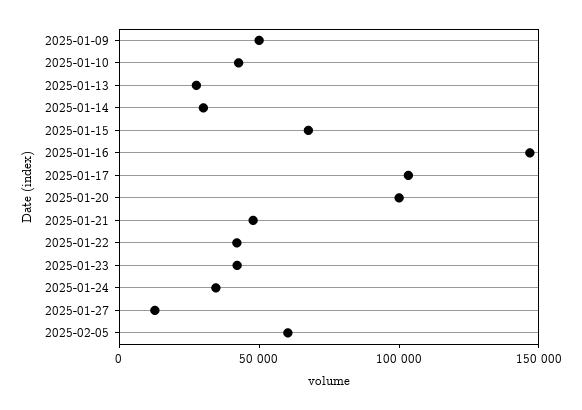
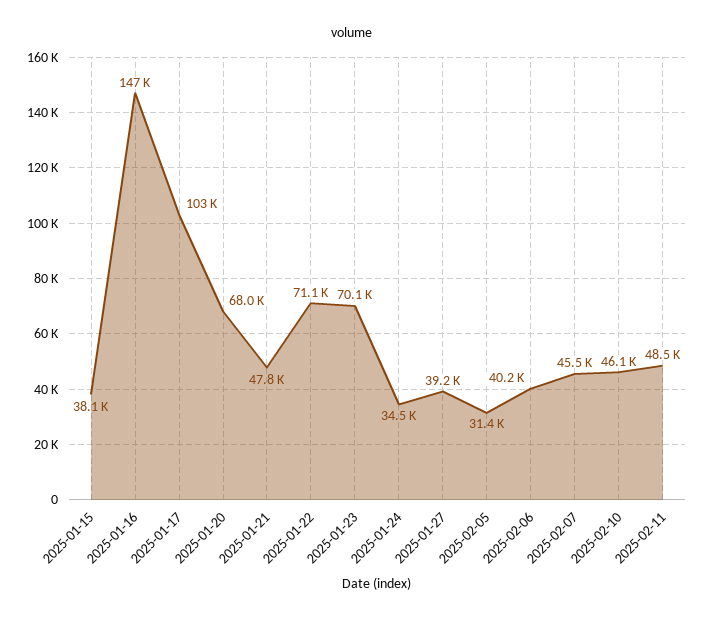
2025-01-09: 50000 -> none
2025-01-10: 40000 -> none
2025-01-13: 30000 -> none
2025-01-14: 30000 -> none
2025-01-15: 70000 -> 38100
2025-01-20: 100000 -> 68000
2025-01-22: 40000 -> 71100
2025-01-23: 40000 -> 70100
2025-01-27: 10000 -> 39200
2025-02-05: 60000 -> 31400
2025-02-06: none -> 40200
2025-02-07: none -> 45500
2025-02-10: none -> 46100
2025-02-11: none -> 48500

